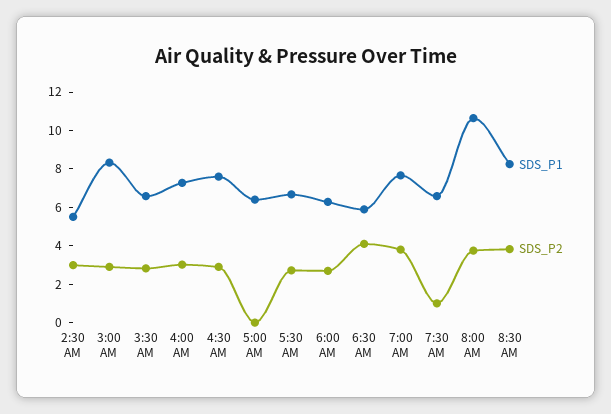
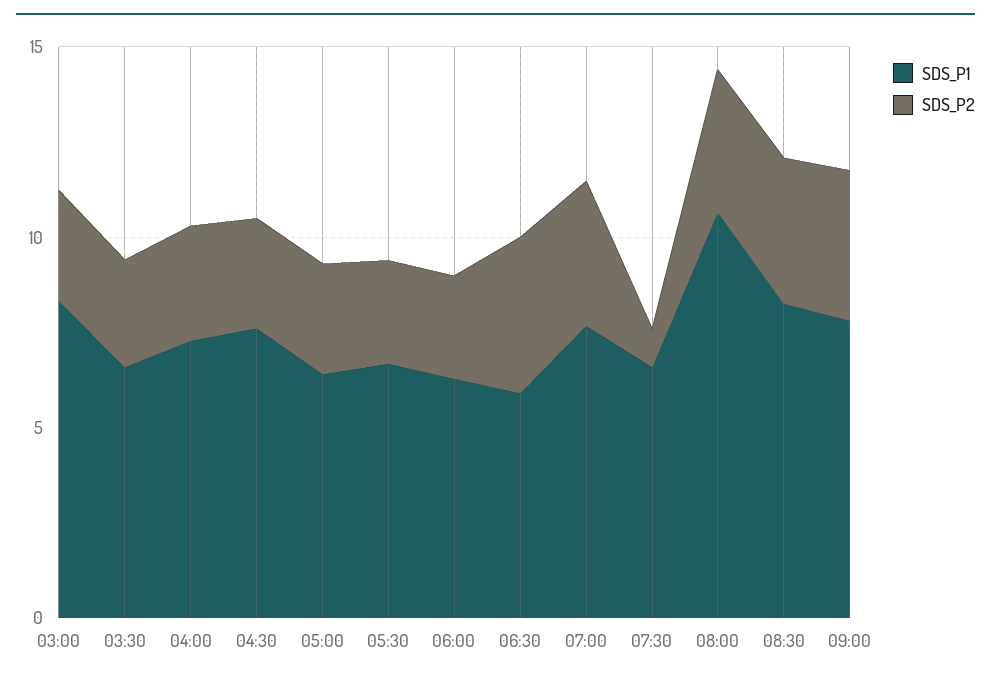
SDS_P1, 2:30 AM: 5.5 -> none
SDS_P2, 2:30 AM: 3 -> none
SDS_P2, 5:00 AM: 0 -> 3
SDS_P1, 09:00: none -> 8
SDS_P2, 09:00: none -> 4

